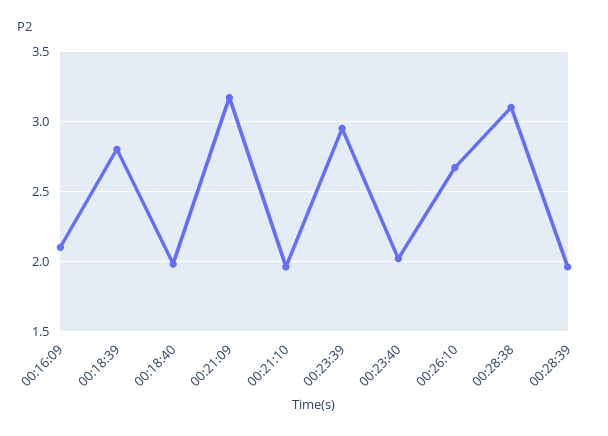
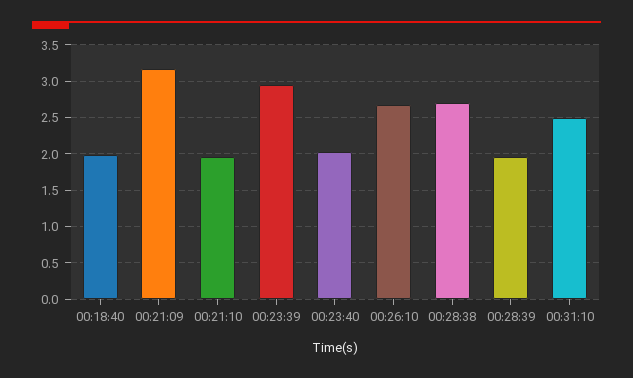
00:16:09: 2.1 -> none
00:18:39: 2.8 -> none
00:28:38: 3.1 -> 2.7
00:31:10: none -> 2.5

